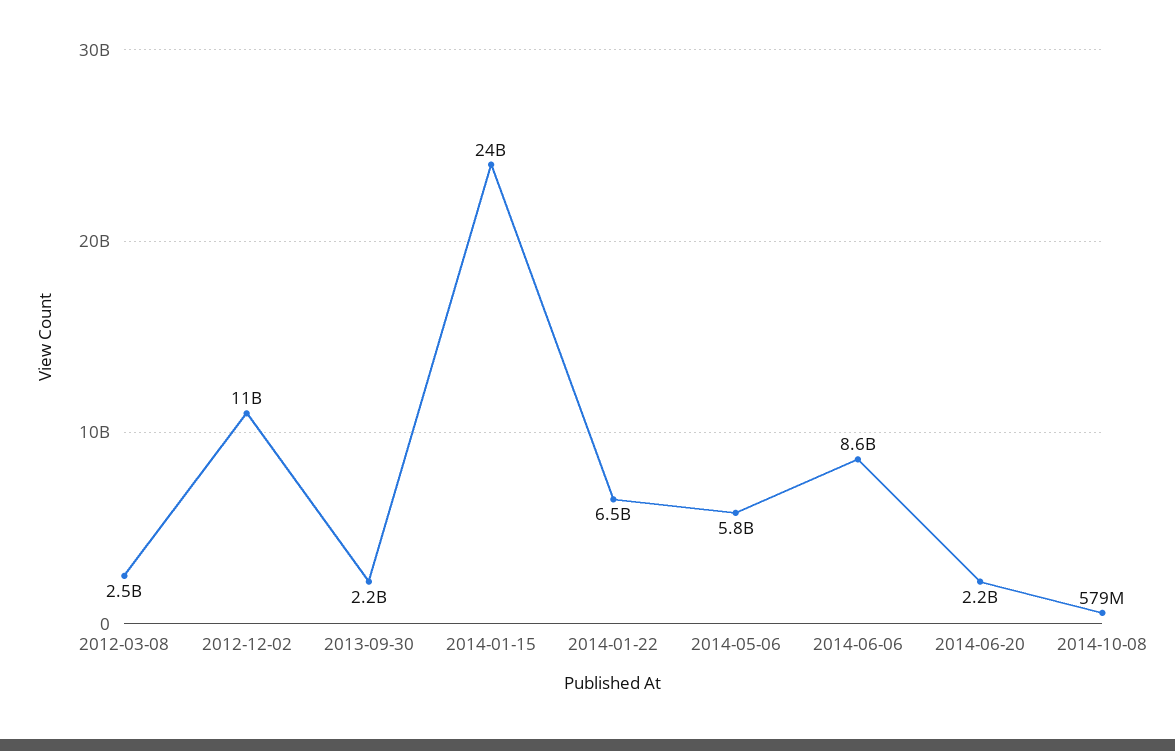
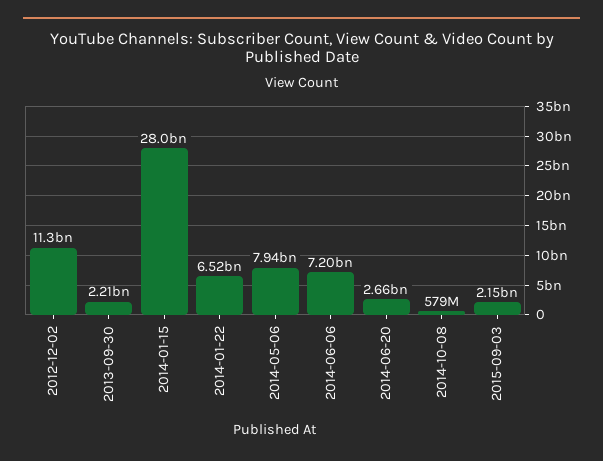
2012-03-08: 2500000000 -> none
2014-01-15: 24000000000 -> 28000000000
2014-05-06: 5800000000 -> 7940000000
2014-06-06: 8600000000 -> 7200000000
2014-06-20: 2200000000 -> 2660000000
2015-09-03: none -> 2150000000

